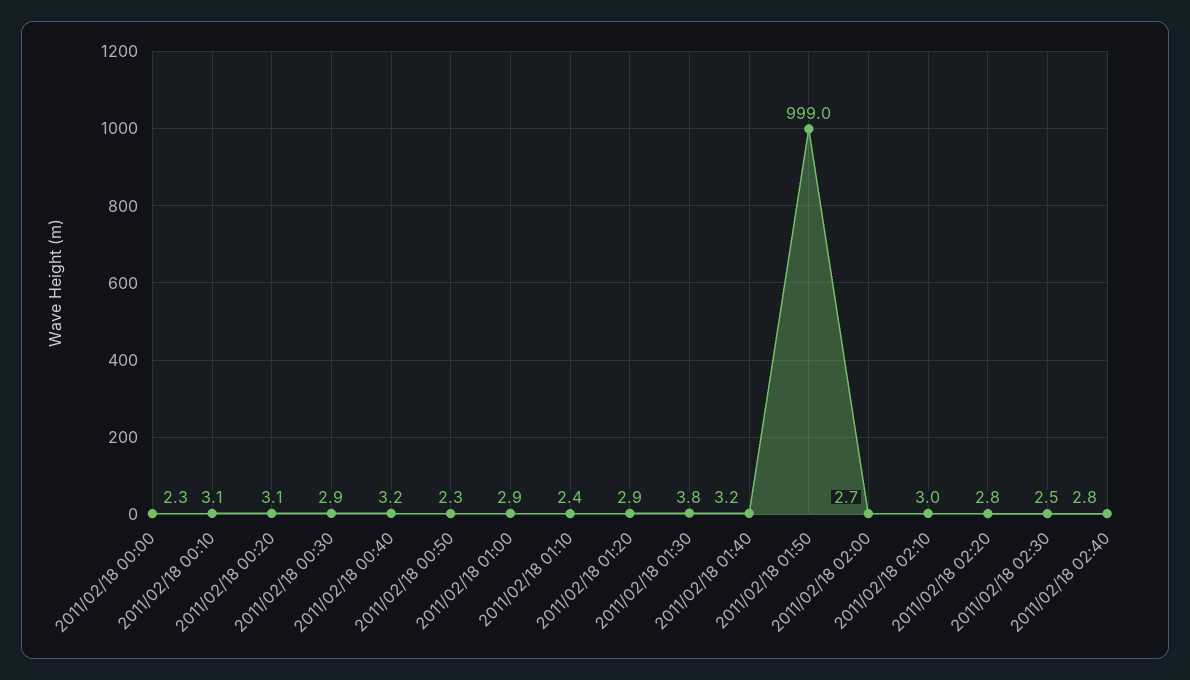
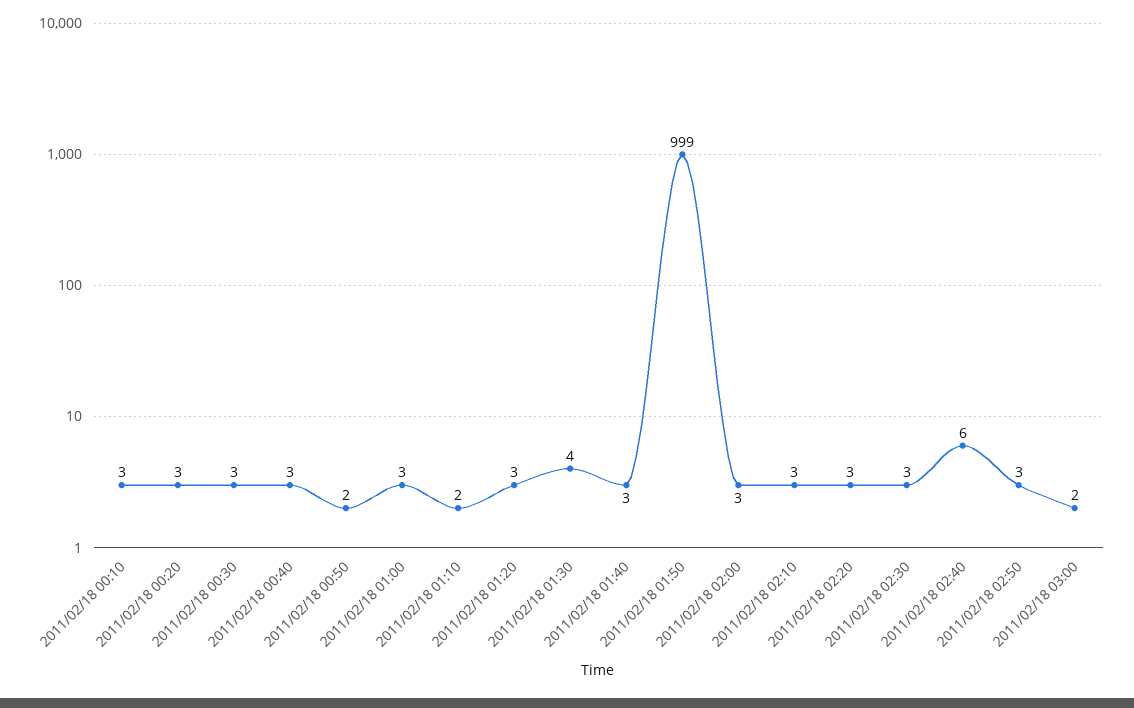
2011/02/18 00:00: 2.3 -> none
2011/02/18 02:40: 2.8 -> 6
2011/02/18 02:50: none -> 3
2011/02/18 03:00: none -> 2

